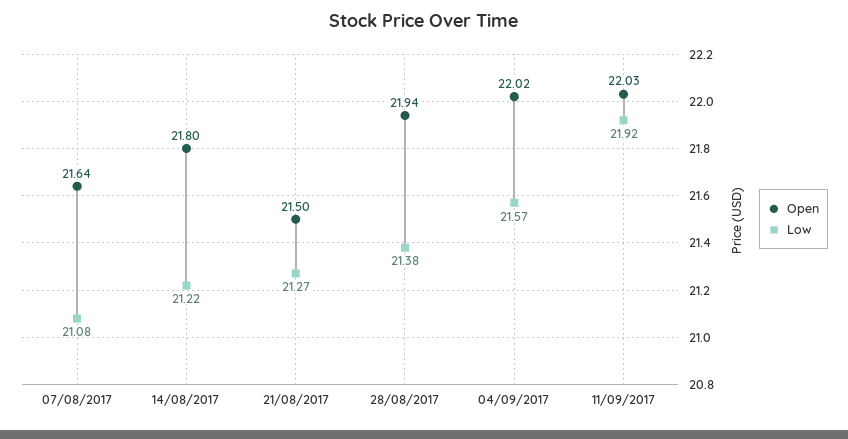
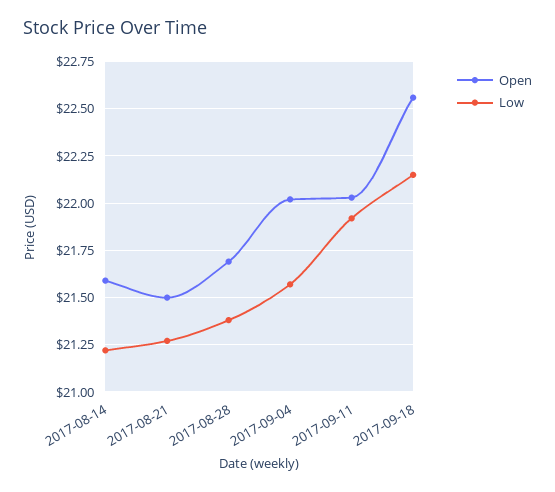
Open, 07/08/2017: 21.64 -> none
Low, 07/08/2017: 21.08 -> none
Open, 14/08/2017: 21.8 -> 21.6
Open, 28/08/2017: 21.94 -> 21.7
Open, 2017-09-18: none -> 22.55
Low, 2017-09-18: none -> 22.15

